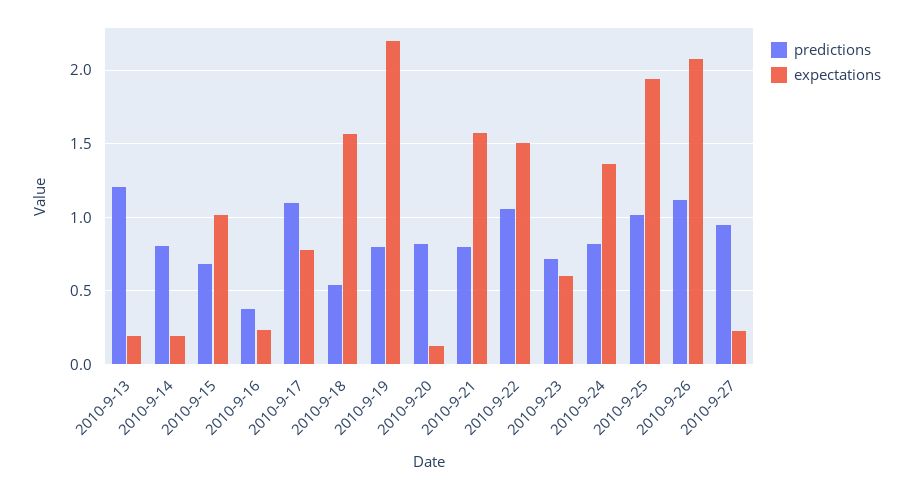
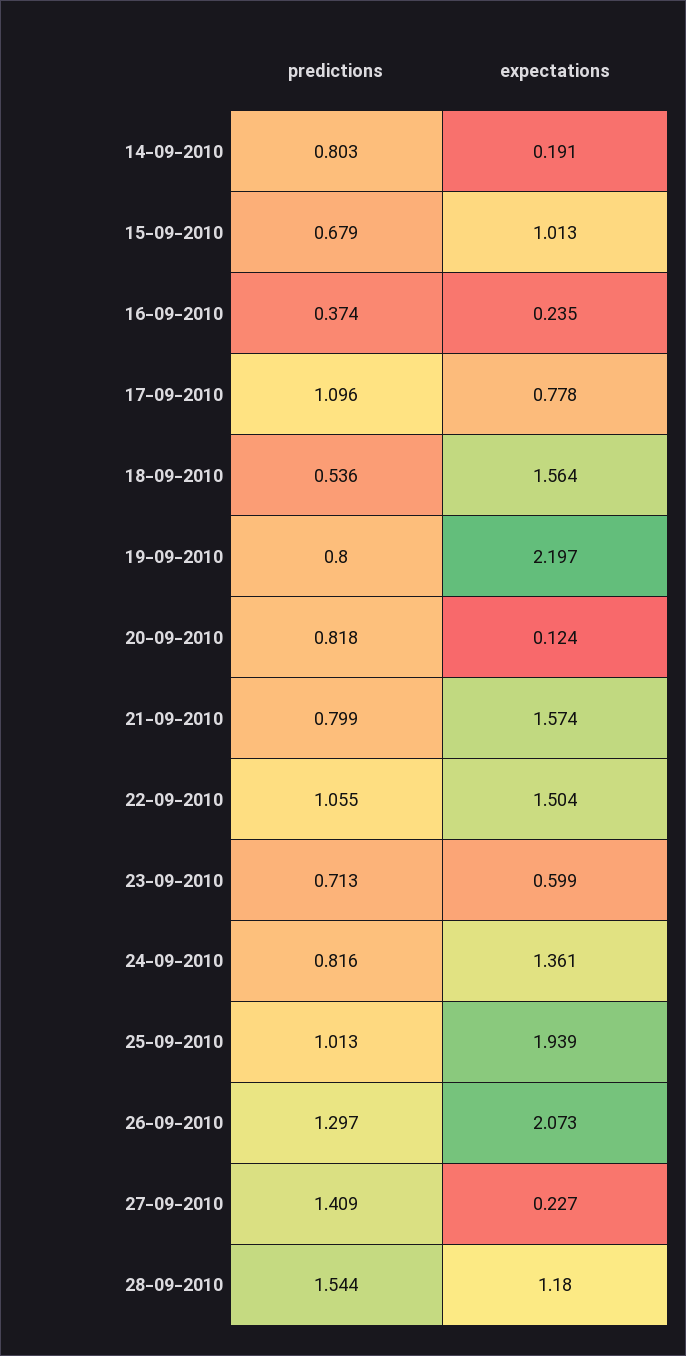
predictions, 2010-9-13: 1.2 -> none
expectations, 2010-9-13: 0.2 -> none
predictions, 2010-9-26: 1.1 -> 1.297
predictions, 2010-9-27: 0.95 -> 1.409
predictions, 28-09-2010: none -> 1.544
expectations, 28-09-2010: none -> 1.18

